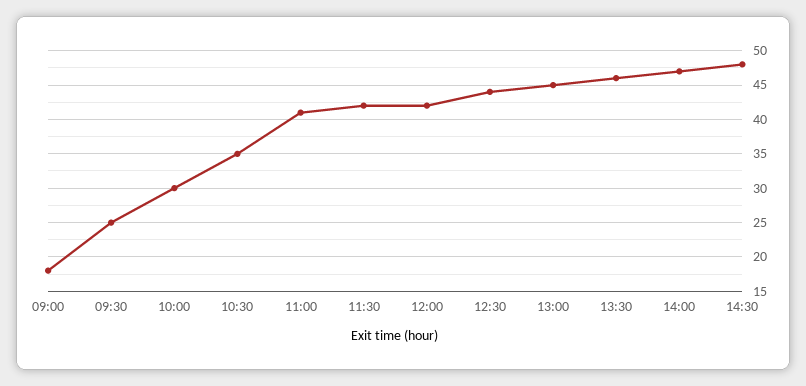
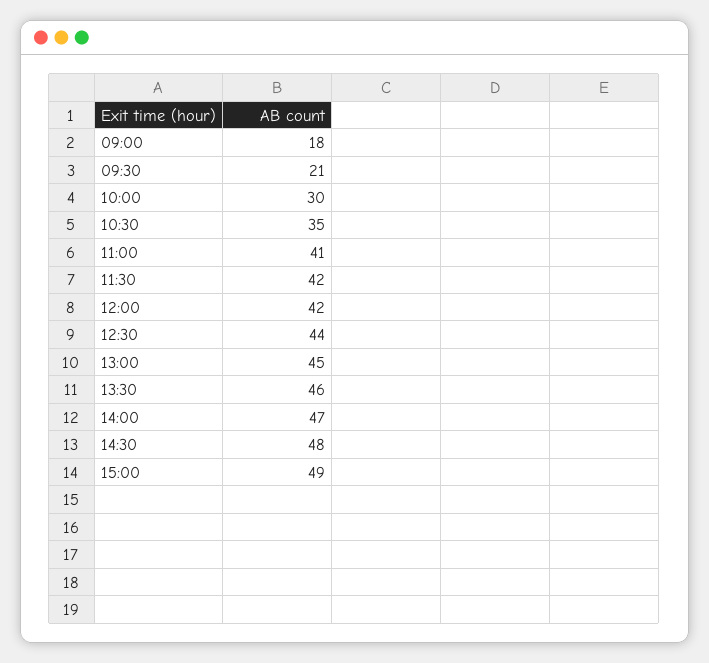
09:30: 25 -> 21
15:00: none -> 49

